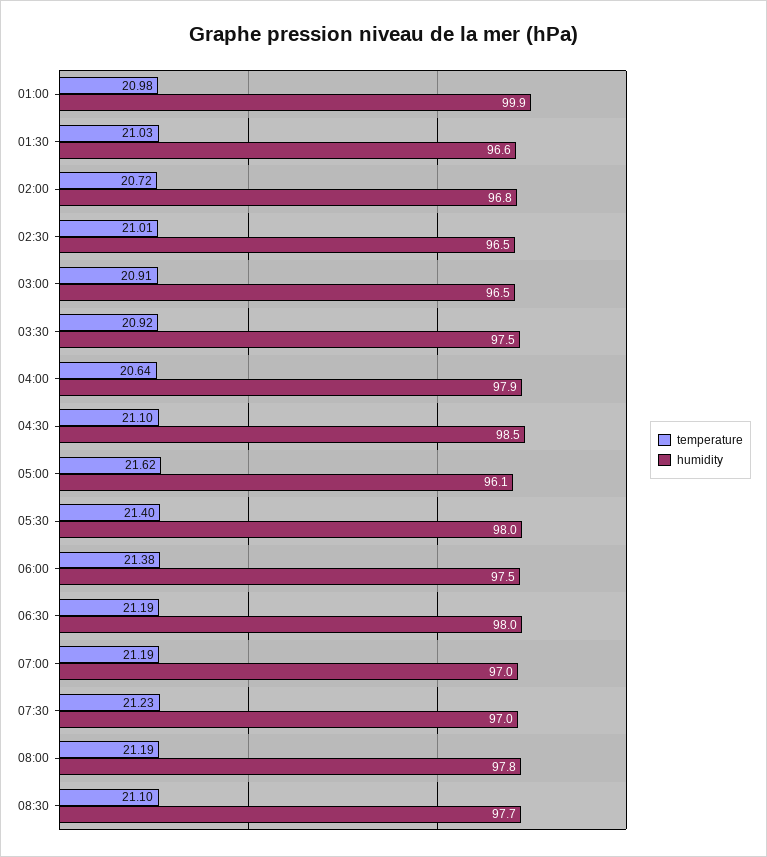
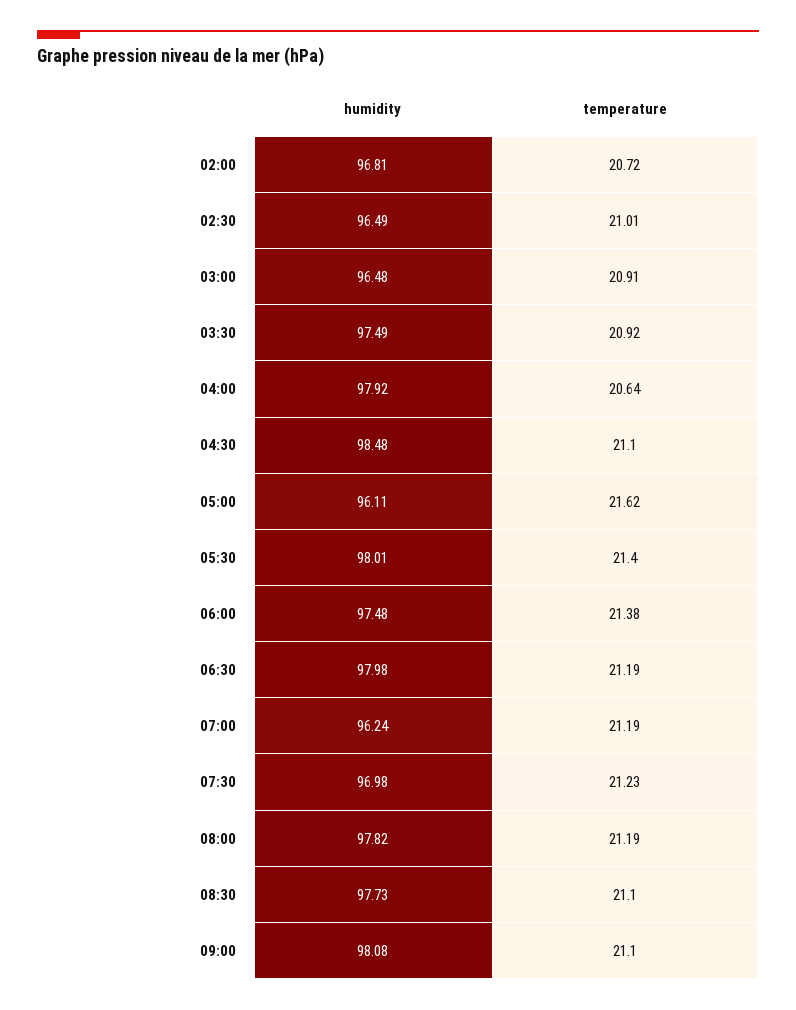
temperature, 01:00: 20.98 -> none
humidity, 01:00: 99.9 -> none
temperature, 01:30: 21.03 -> none
humidity, 01:30: 96.6 -> none
humidity, 07:00: 97 -> 96.24
humidity, 09:00: none -> 98.08
temperature, 09:00: none -> 21.1

